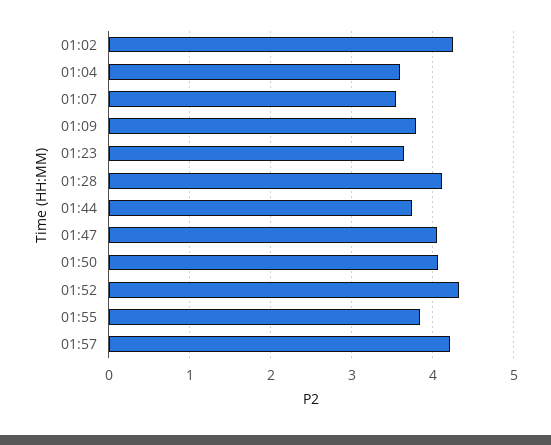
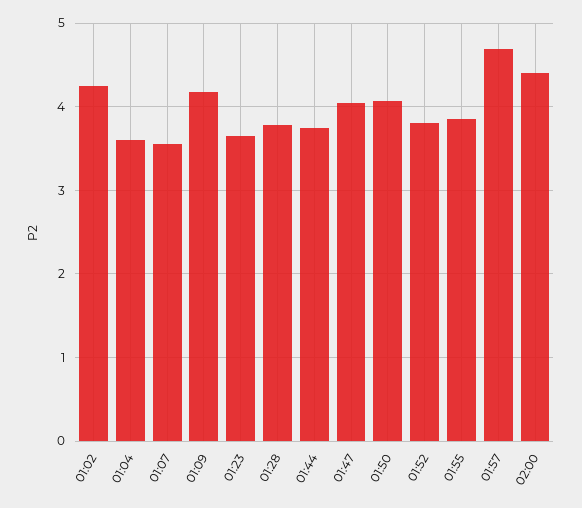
01:09: 3.8 -> 4.2
01:28: 4.1 -> 3.8
01:52: 4.3 -> 3.8
01:57: 4.2 -> 4.7
02:00: none -> 4.4

